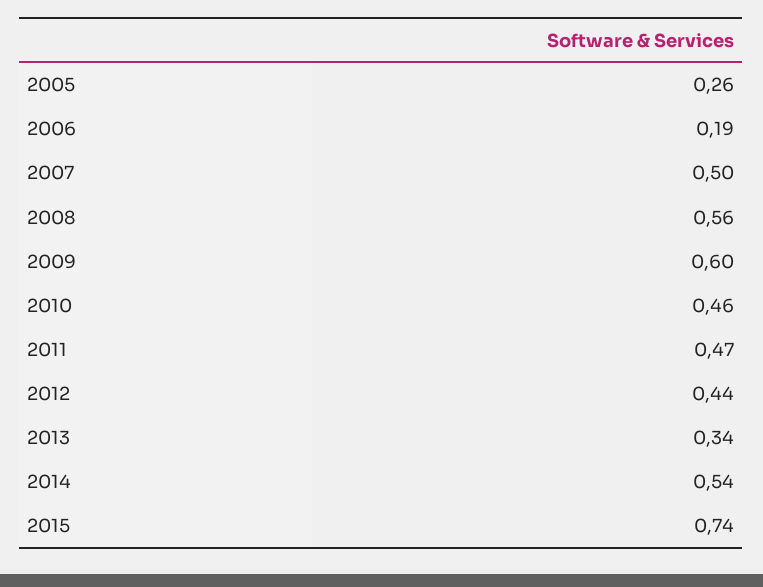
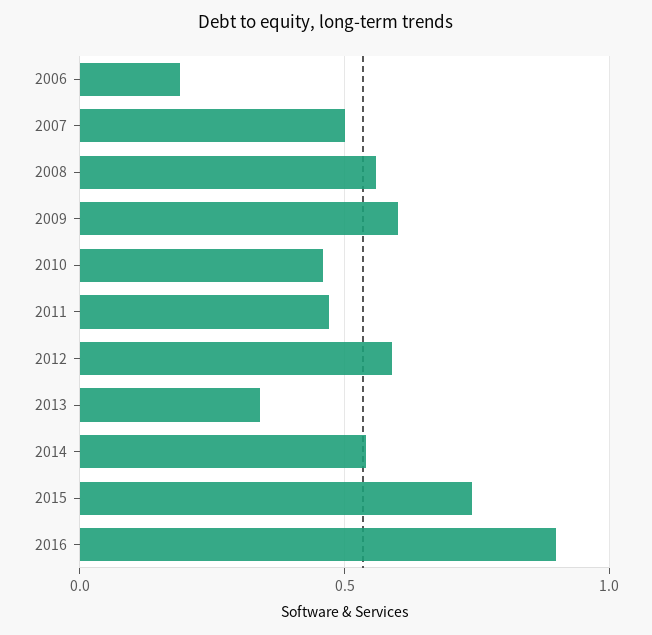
2005: 0.26 -> none
2012: 0.44 -> 0.6
2016: none -> 0.9

